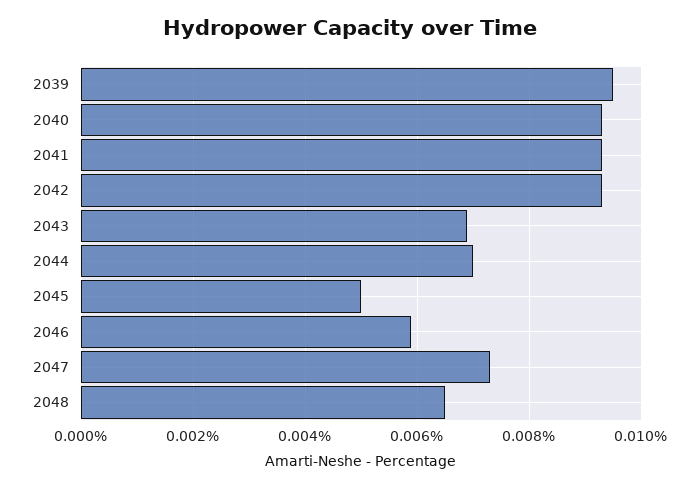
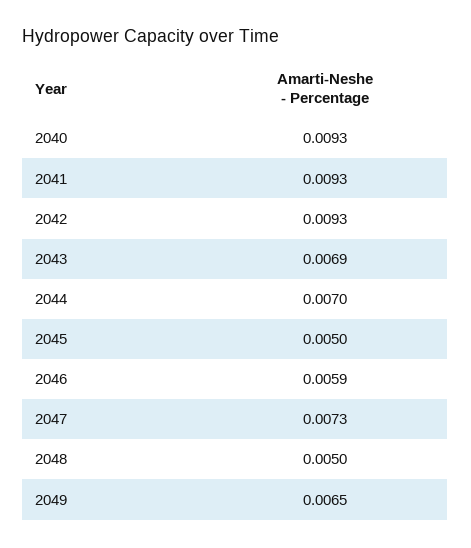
2039: 0.0095 -> none
2048: 0.0065 -> 0.005
2049: none -> 0.0065

